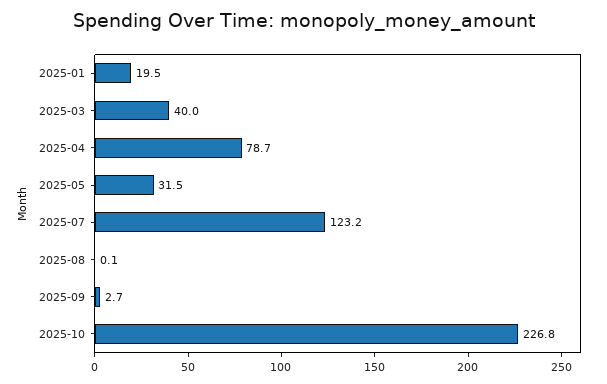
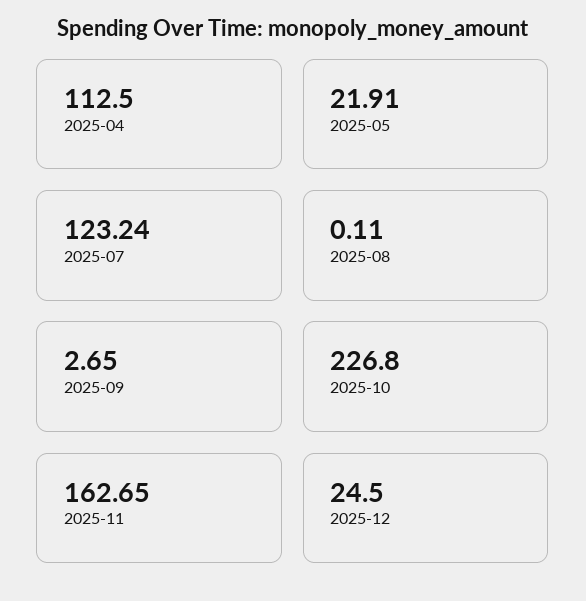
2025-01: 19.5 -> none
2025-03: 40 -> none
2025-04: 78.7 -> 112.5
2025-05: 31.5 -> 21.91
2025-11: none -> 162.65
2025-12: none -> 24.5

